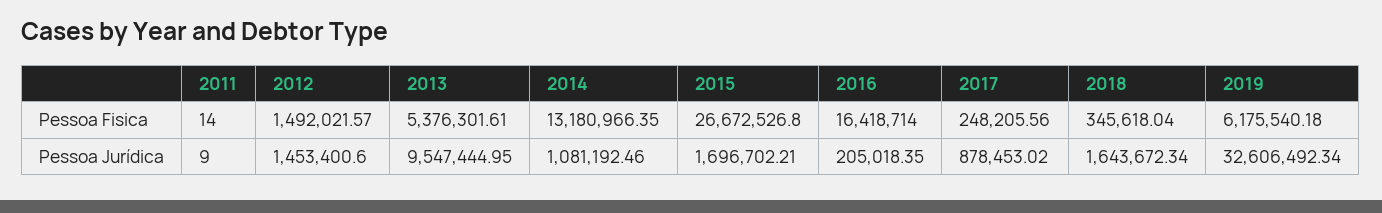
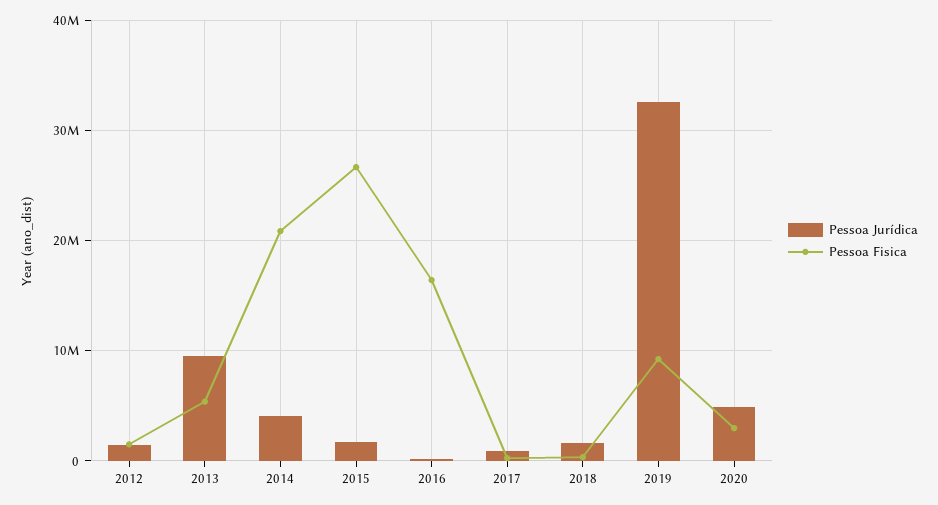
Pessoa Fisica, 2011: 14 -> none
Pessoa Fisica, 2014: 13180966.35 -> 21000000
Pessoa Fisica, 2019: 6175540.18 -> 9000000
Pessoa Jurídica, 2011: 9 -> none
Pessoa Jurídica, 2014: 1081192.46 -> 4000000
Pessoa Jurídica, 2020: none -> 5000000
Pessoa Fisica, 2020: none -> 3000000

